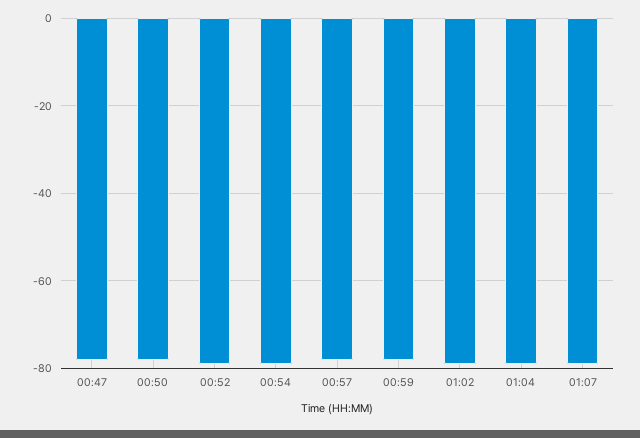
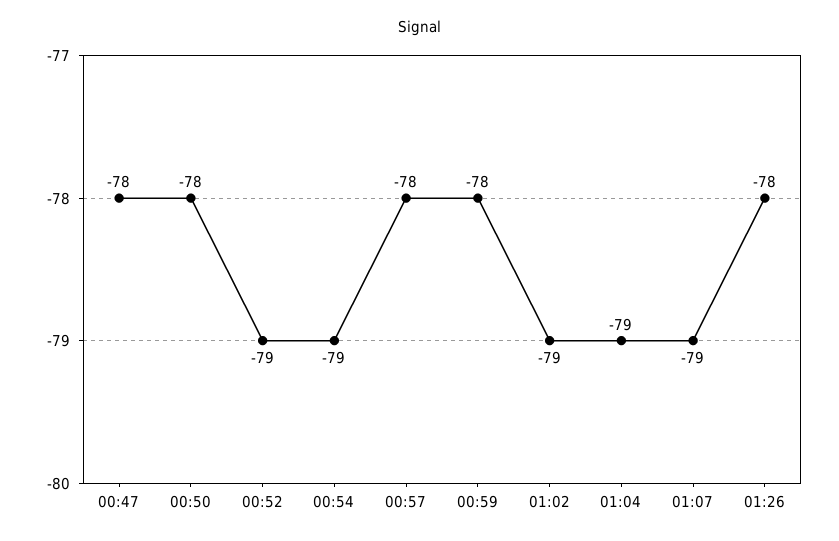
01:26: none -> -78

